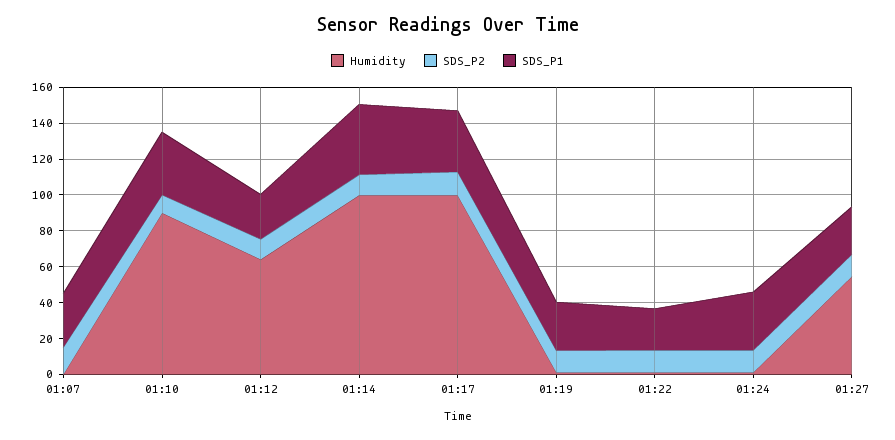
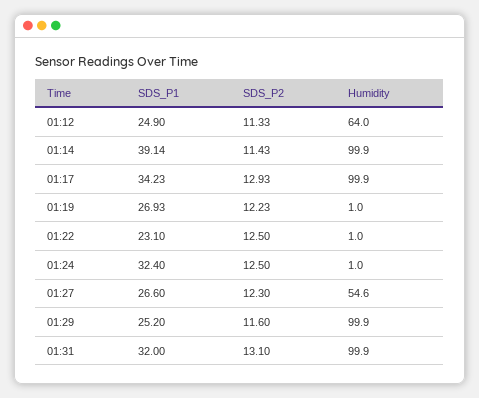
Humidity, 01:07: 0 -> none
SDS_P2, 01:07: 15 -> none
SDS_P1, 01:07: 30 -> none
Humidity, 01:10: 90 -> none
SDS_P2, 01:10: 10 -> none
SDS_P1, 01:10: 35 -> none
SDS_P1, 01:29: none -> 25.2
SDS_P2, 01:29: none -> 11.6
Humidity, 01:29: none -> 99.9
SDS_P1, 01:31: none -> 32
SDS_P2, 01:31: none -> 13.1
Humidity, 01:31: none -> 99.9

